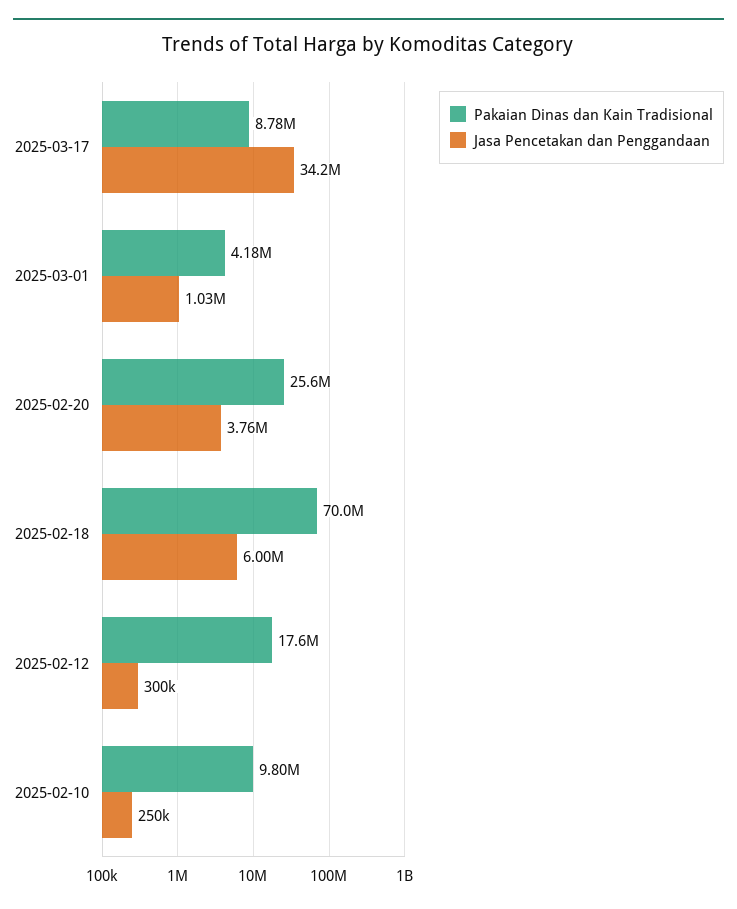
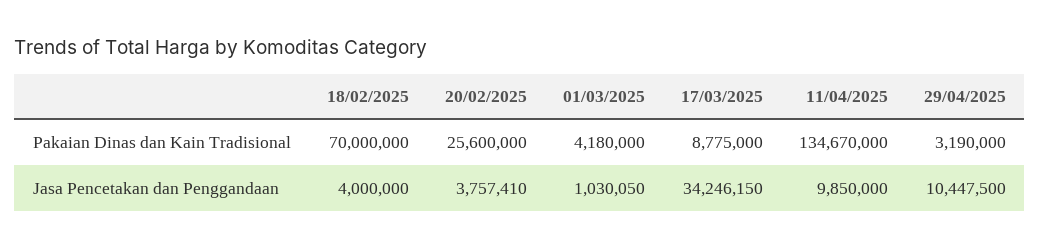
Jasa Pencetakan dan Penggandaan, 2025-02-18: 6000000 -> 4000000
Pakaian Dinas dan Kain Tradisional, 2025-02-12: 17600000 -> none
Jasa Pencetakan dan Penggandaan, 2025-02-12: 300000 -> none
Pakaian Dinas dan Kain Tradisional, 2025-02-10: 9800000 -> none
Jasa Pencetakan dan Penggandaan, 2025-02-10: 250000 -> none
Pakaian Dinas dan Kain Tradisional, 11/04/2025: none -> 134670000
Pakaian Dinas dan Kain Tradisional, 29/04/2025: none -> 3190000
Jasa Pencetakan dan Penggandaan, 11/04/2025: none -> 9850000
Jasa Pencetakan dan Penggandaan, 29/04/2025: none -> 10447500

